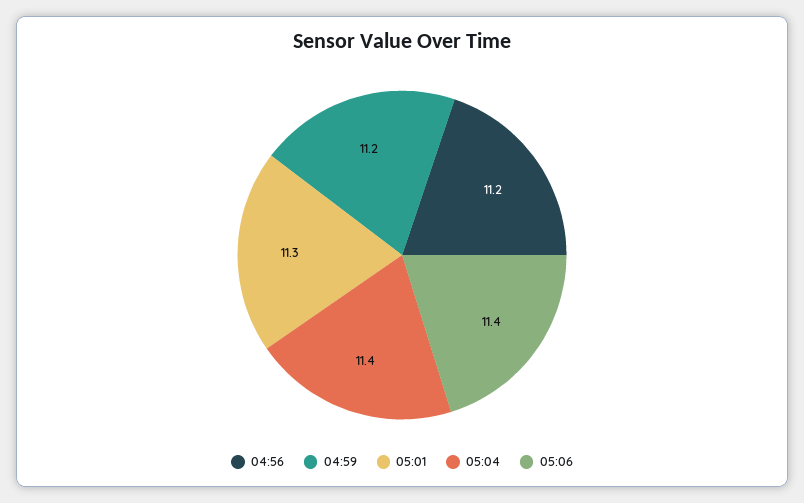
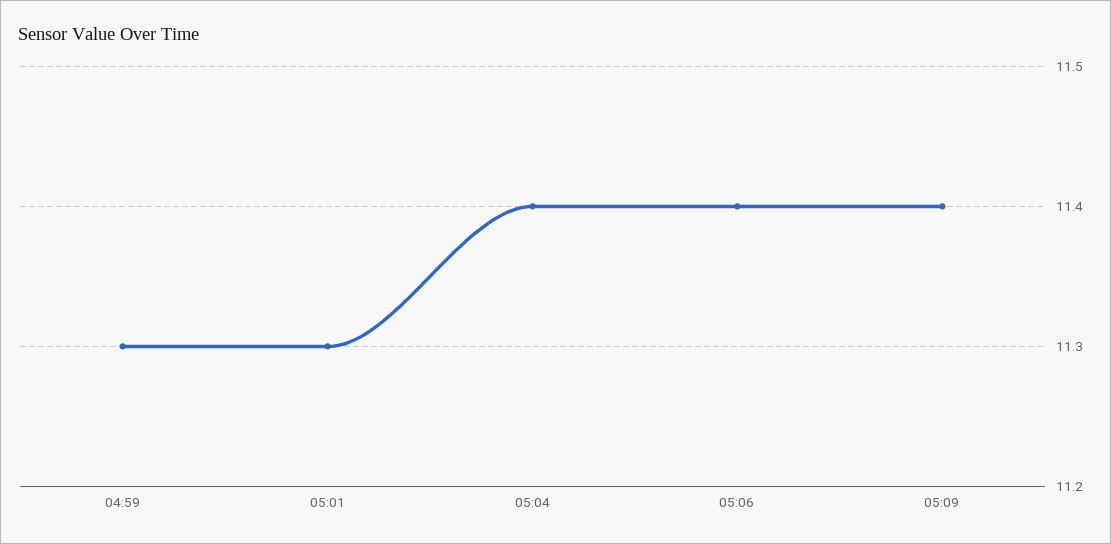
04:56: 11.2 -> none
04:59: 11.2 -> 11.3
05:09: none -> 11.4

